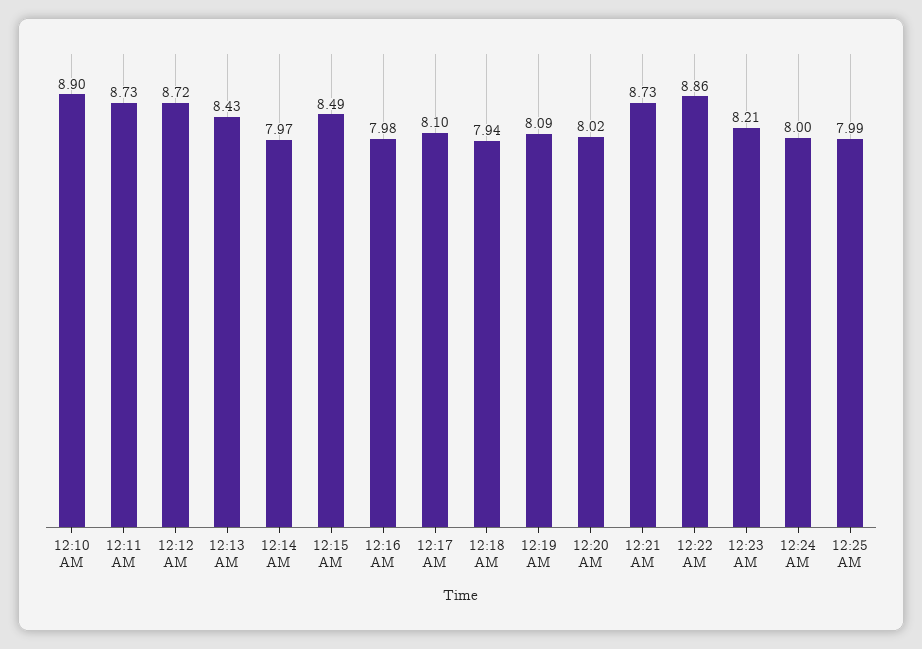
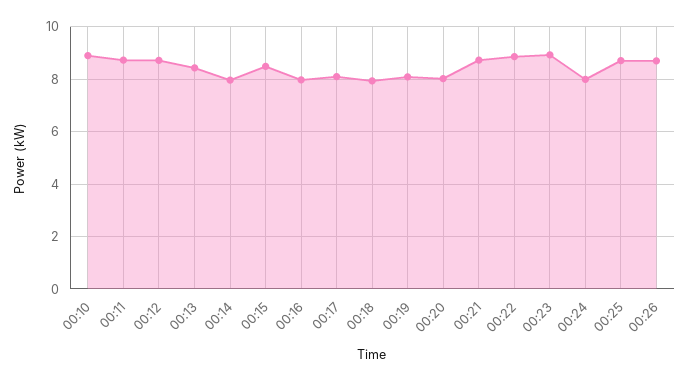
12:23 AM: 8.21 -> 9
12:25 AM: 7.99 -> 8.75
00:26: none -> 8.75

